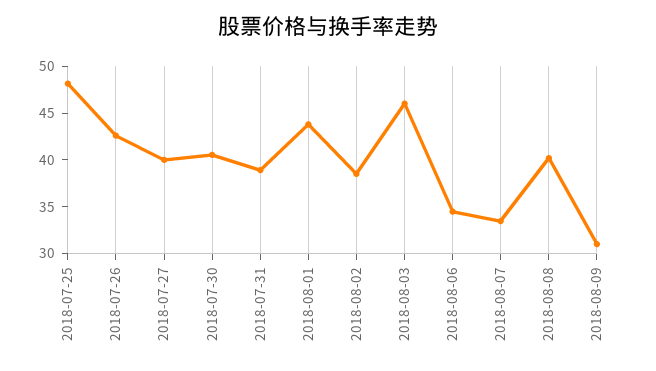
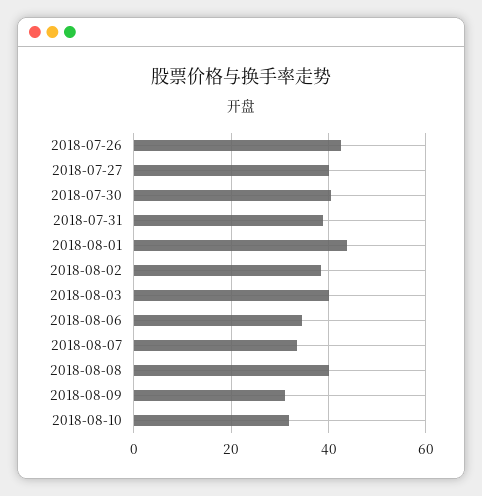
2018-07-25: 48 -> none
2018-08-03: 46 -> 40
2018-08-10: none -> 32

